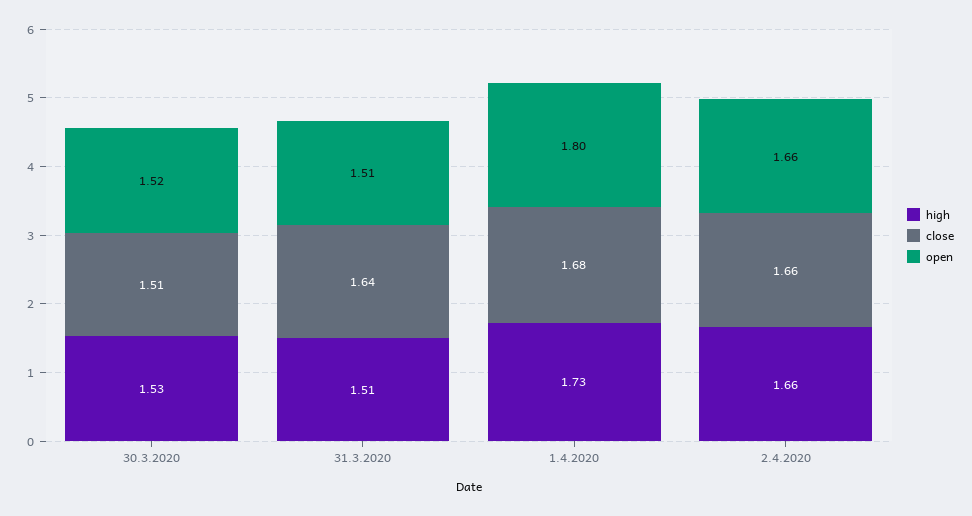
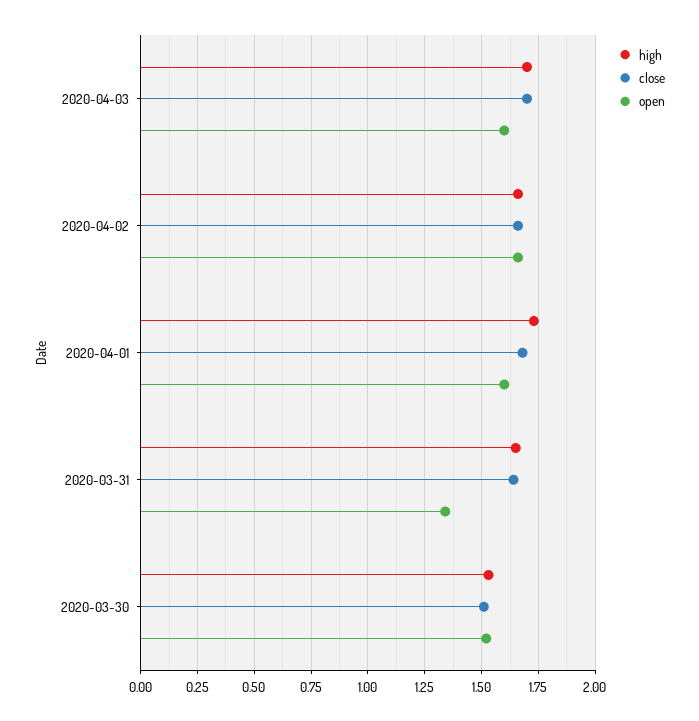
high, 31.3.2020: 1.51 -> 1.65
open, 31.3.2020: 1.51 -> 1.35
open, 1.4.2020: 1.8 -> 1.6
high, 2020-04-03: none -> 1.7
close, 2020-04-03: none -> 1.7
open, 2020-04-03: none -> 1.6

